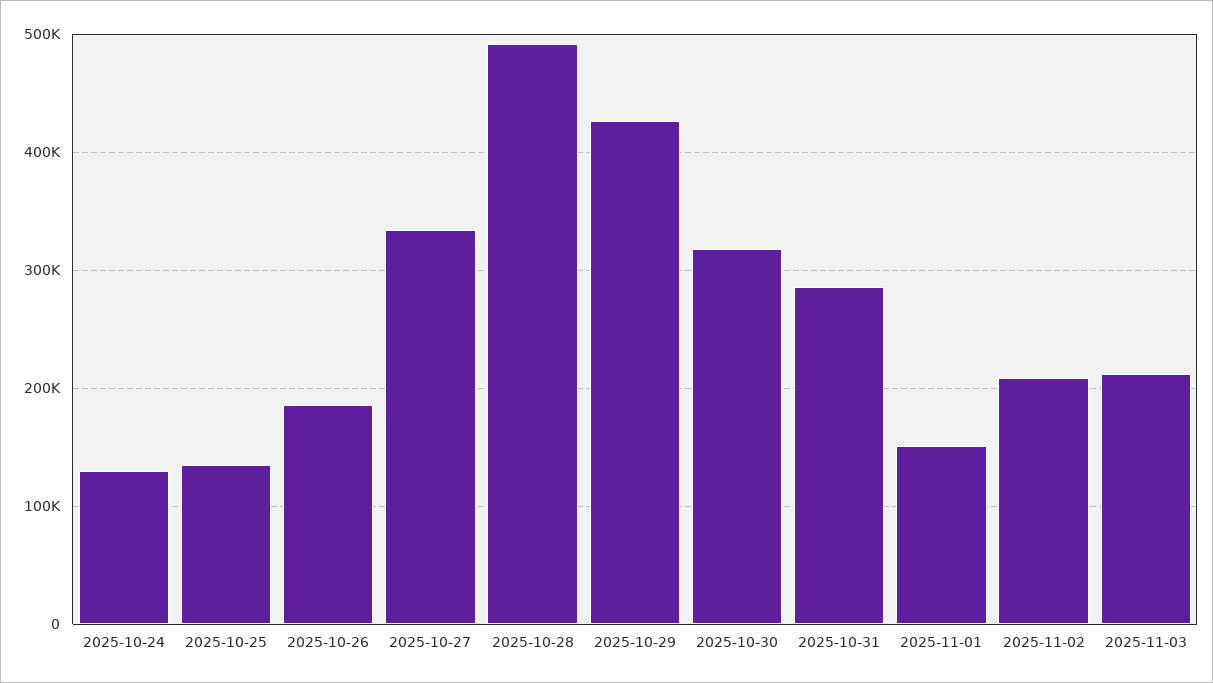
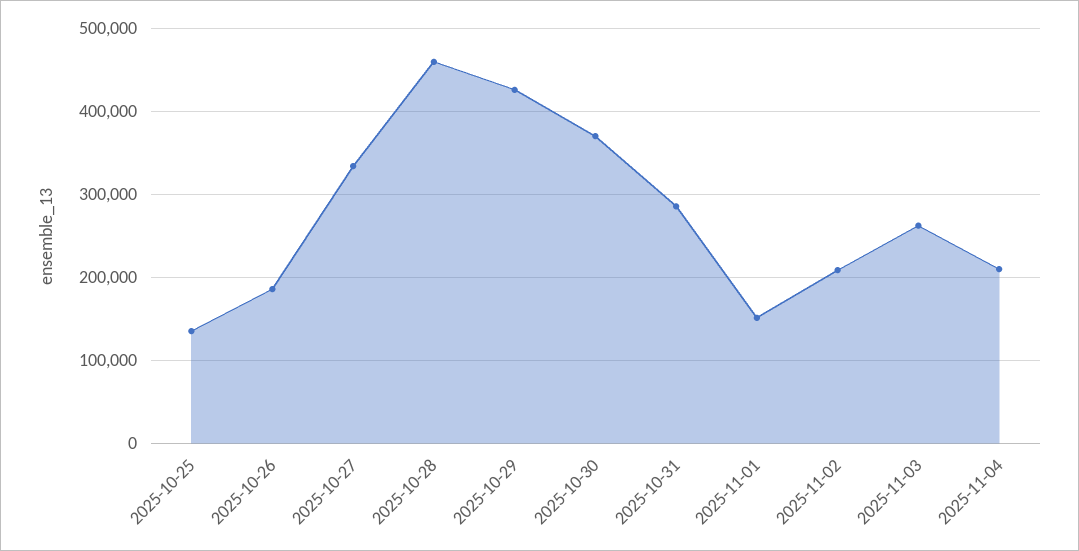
2025-10-24: 130000 -> none
2025-10-28: 490000 -> 460000
2025-10-30: 320000 -> 370000
2025-11-03: 210000 -> 260000
2025-11-04: none -> 210000

